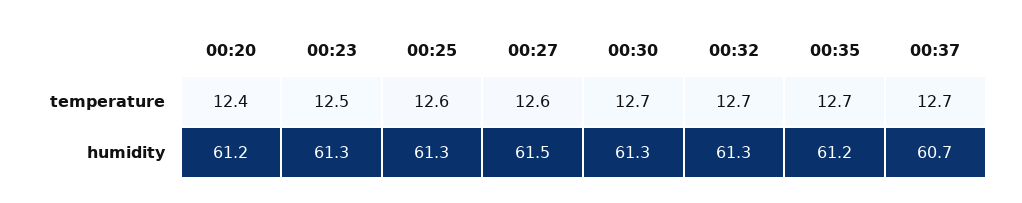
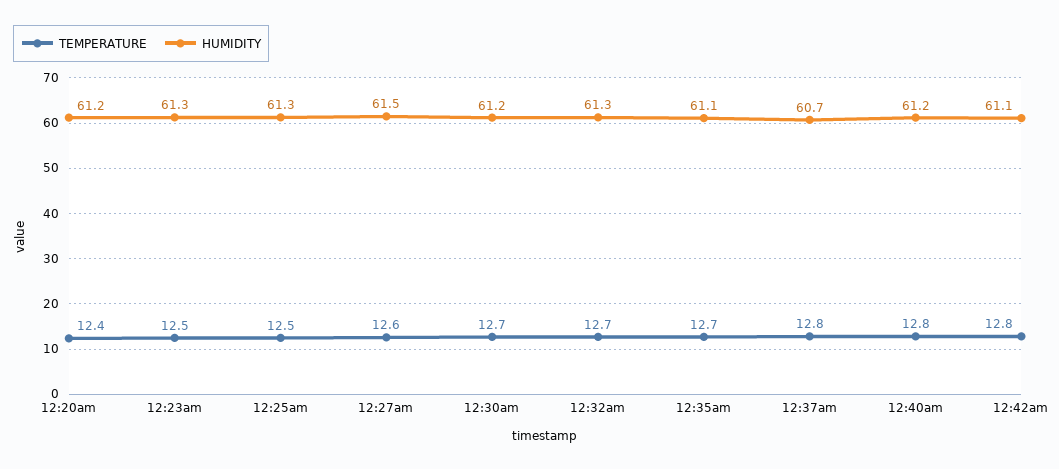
temperature, 00:25: 12.6 -> 12.5
temperature, 00:37: 12.7 -> 12.8
humidity, 00:30: 61.3 -> 61.2
humidity, 00:35: 61.2 -> 61.1
temperature, 12:40am: none -> 12.8
humidity, 12:40am: none -> 61.2
temperature, 12:42am: none -> 12.8
humidity, 12:42am: none -> 61.1

